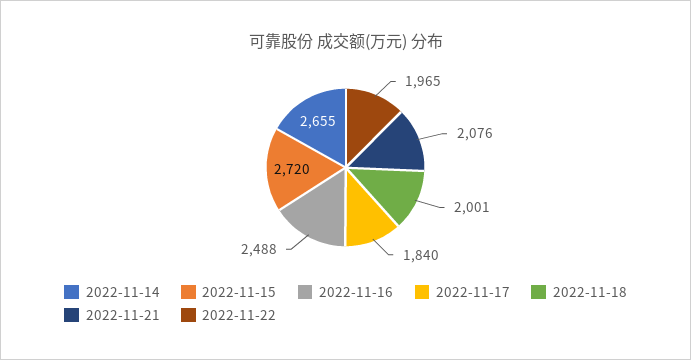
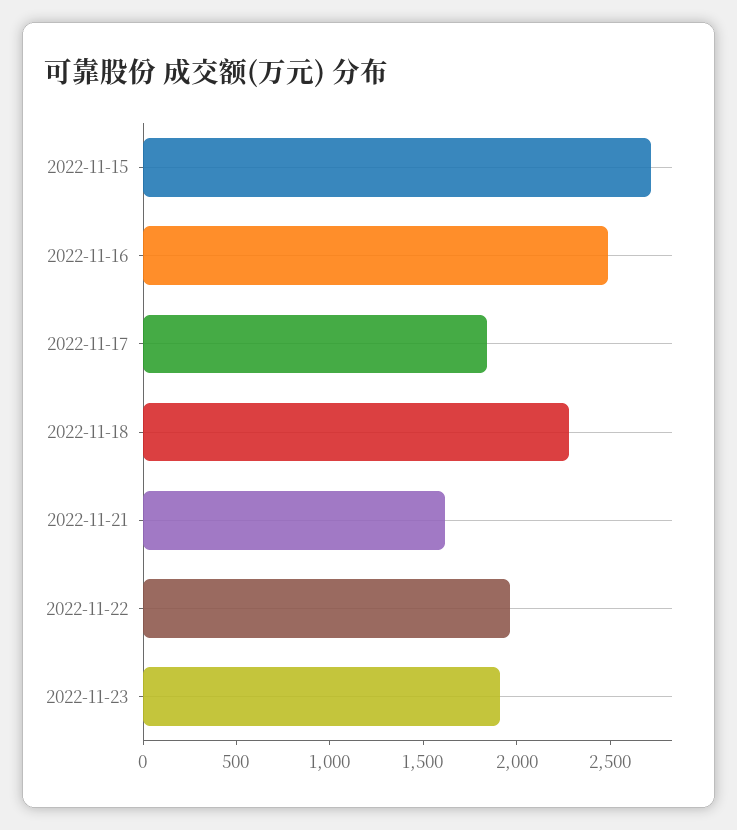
2022-11-14: 2655 -> none
2022-11-18: 2001 -> 2300
2022-11-21: 2076 -> 1600
2022-11-23: none -> 1900

